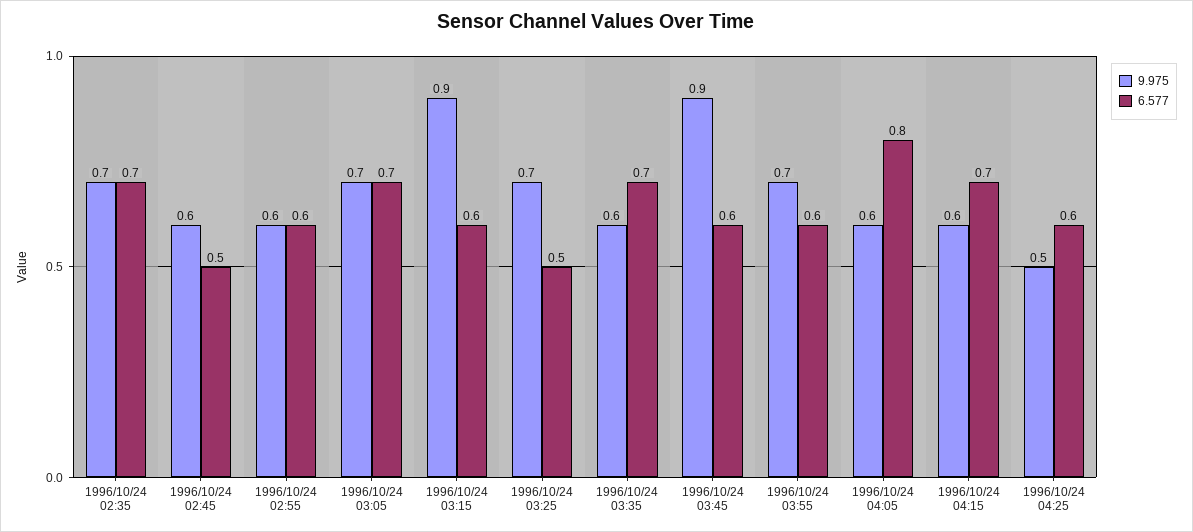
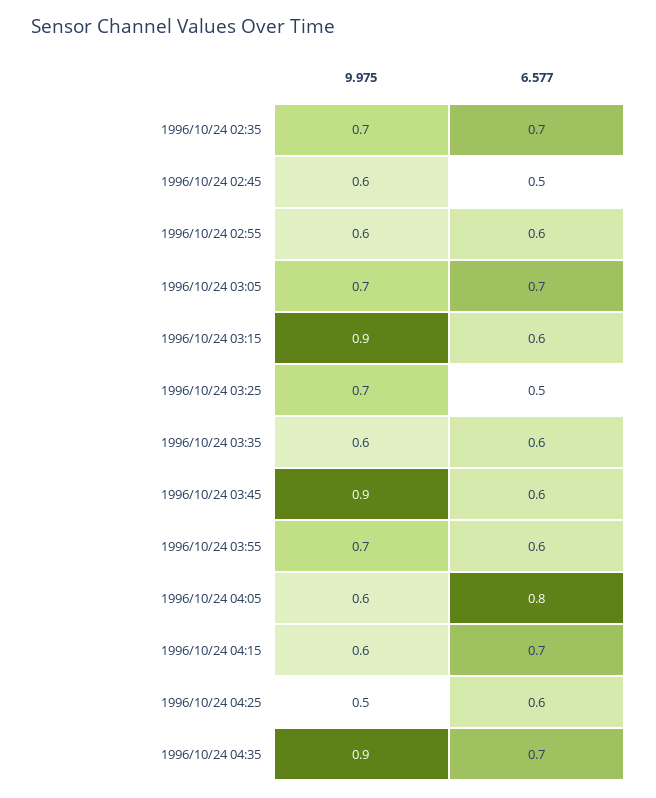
6.577, 1996/10/24 03:35: 0.7 -> 0.6
9.975, 1996/10/24 04:35: none -> 0.9
6.577, 1996/10/24 04:35: none -> 0.7

